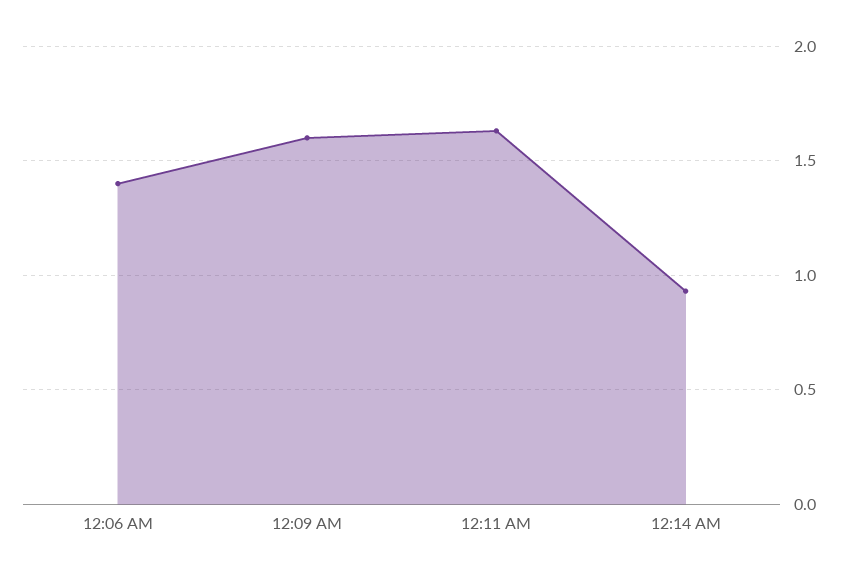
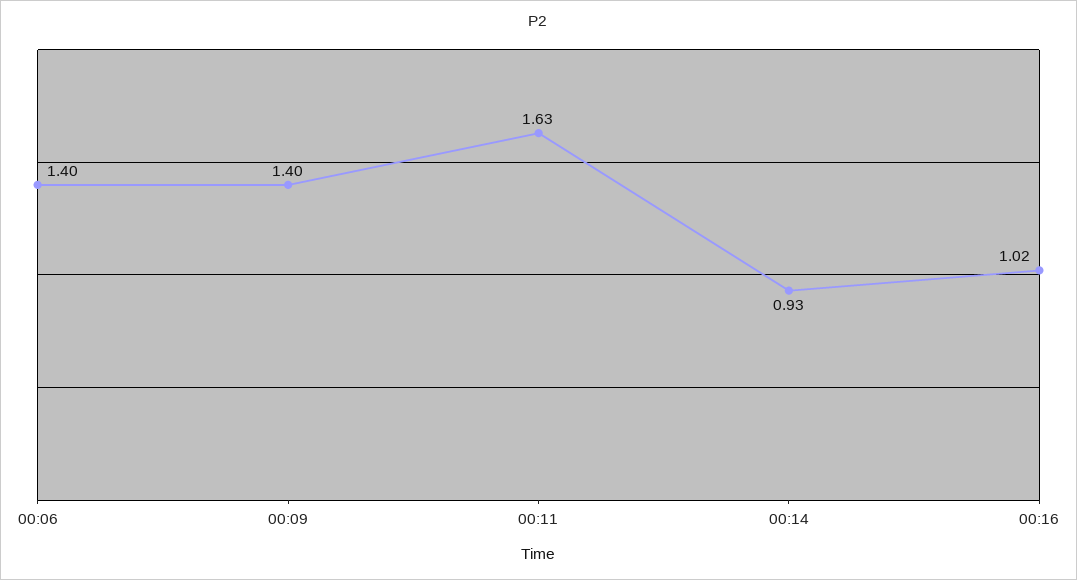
12:09 AM: 1.6 -> 1.4
00:16: none -> 1.02

